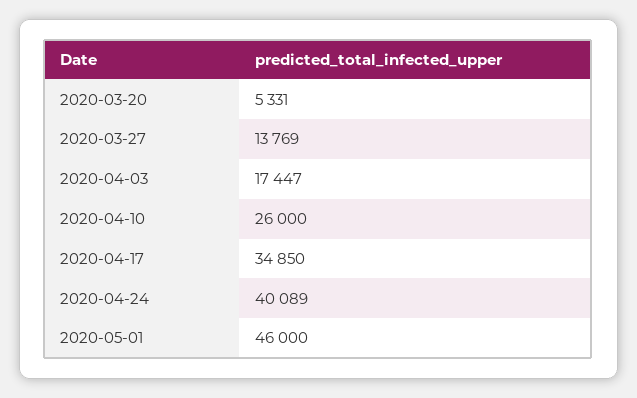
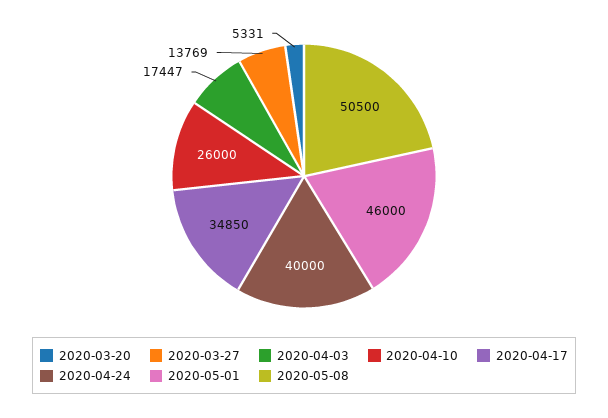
2020-04-24: 40089 -> 40000
2020-05-08: none -> 50500

